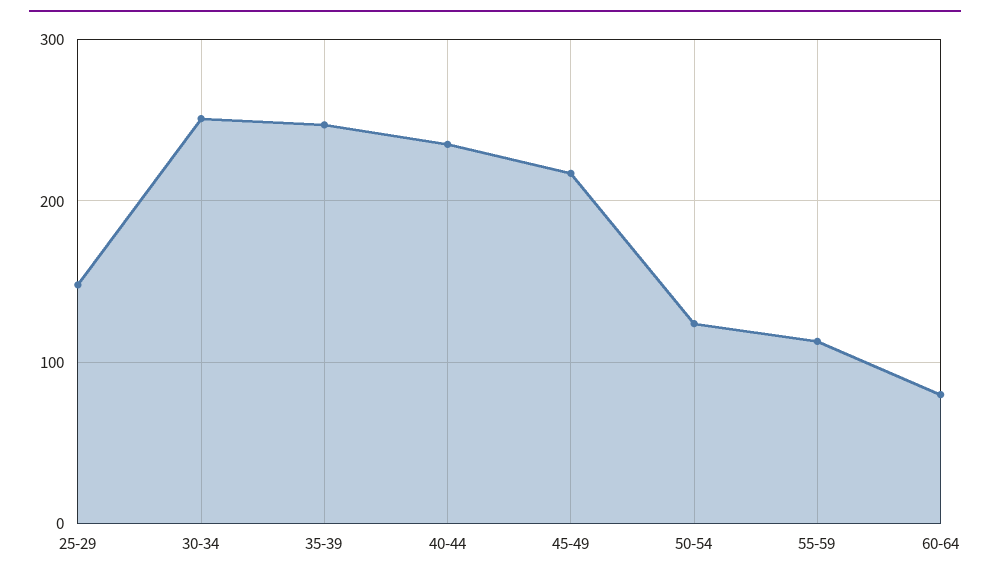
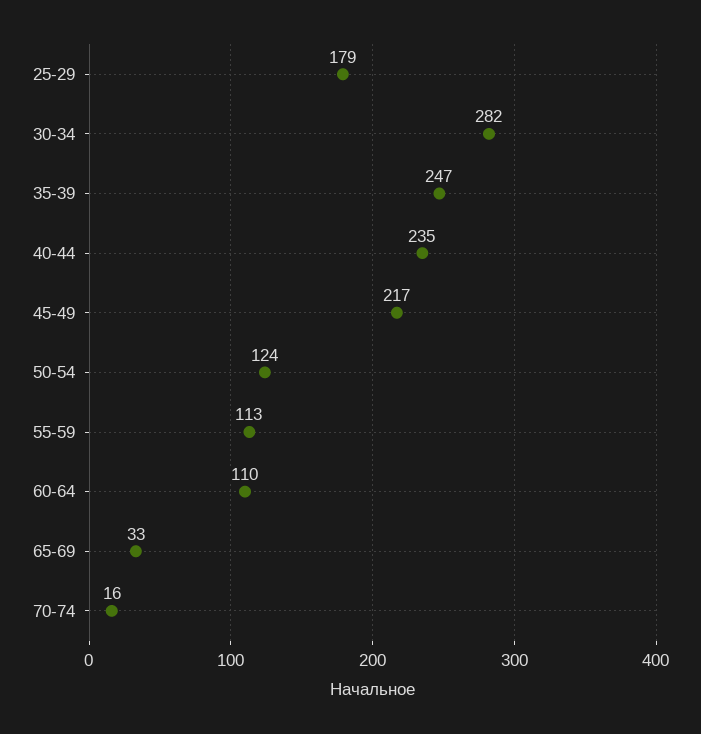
25-29: 150 -> 179
30-34: 250 -> 282
60-64: 80 -> 110
65-69: none -> 33
70-74: none -> 16

